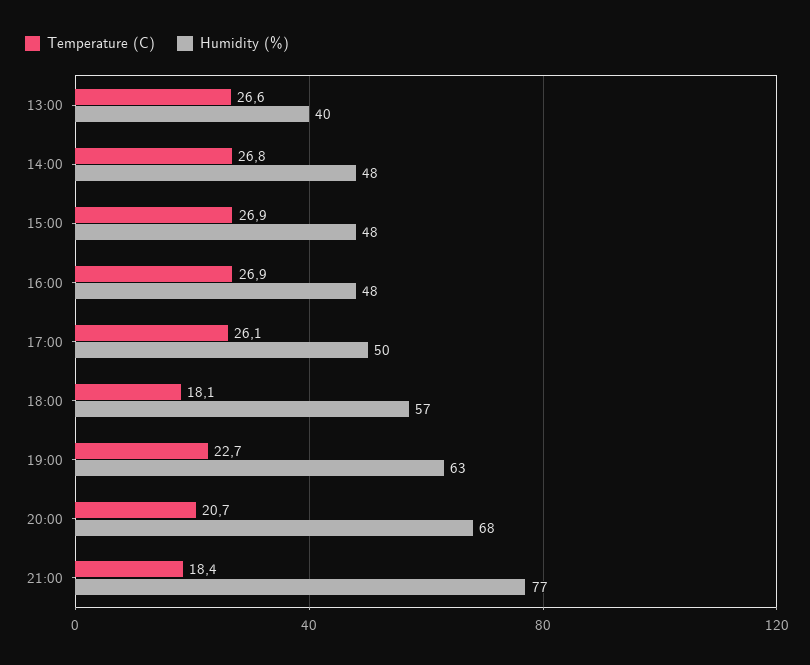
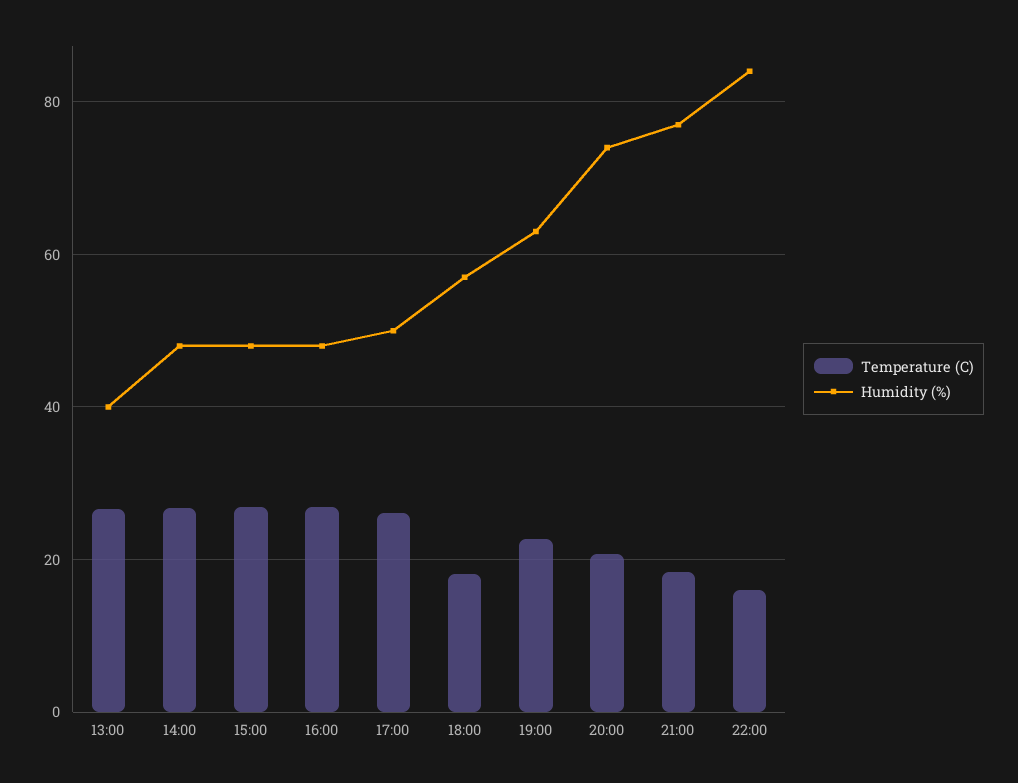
Humidity (%), 20:00: 68 -> 74
Temperature (C), 22:00: none -> 16
Humidity (%), 22:00: none -> 84

